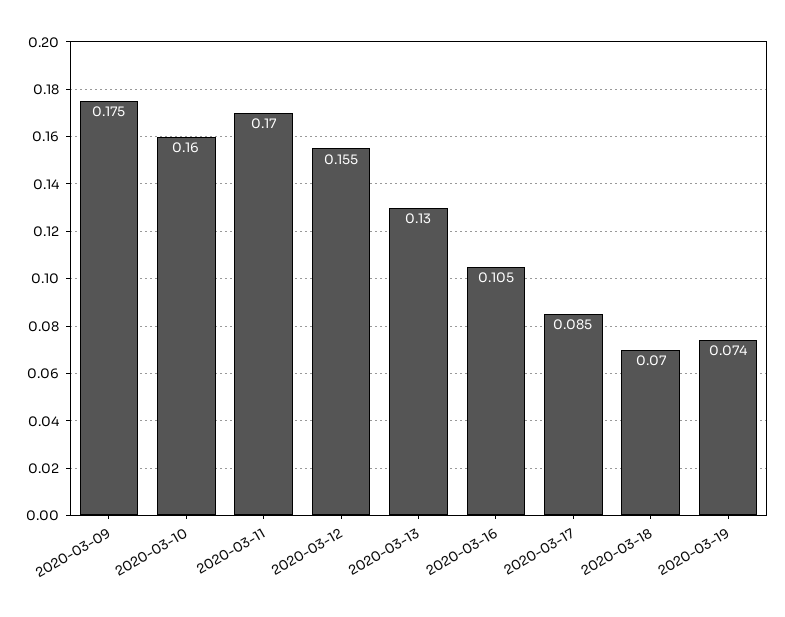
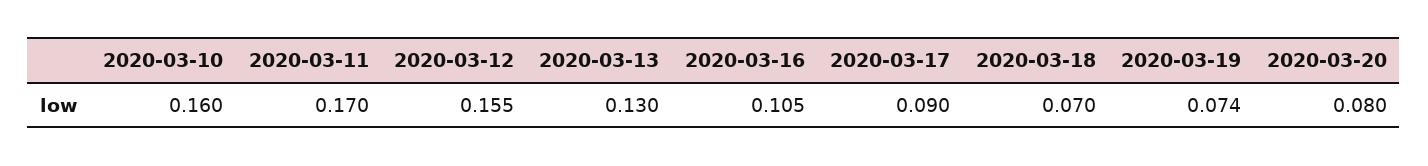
2020-03-09: 0.175 -> none
2020-03-17: 0.085 -> 0.09
2020-03-20: none -> 0.08

